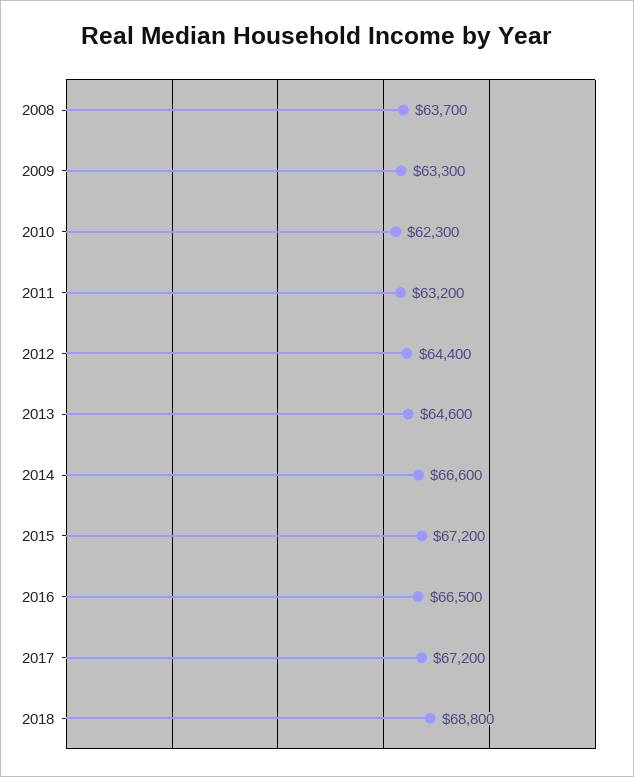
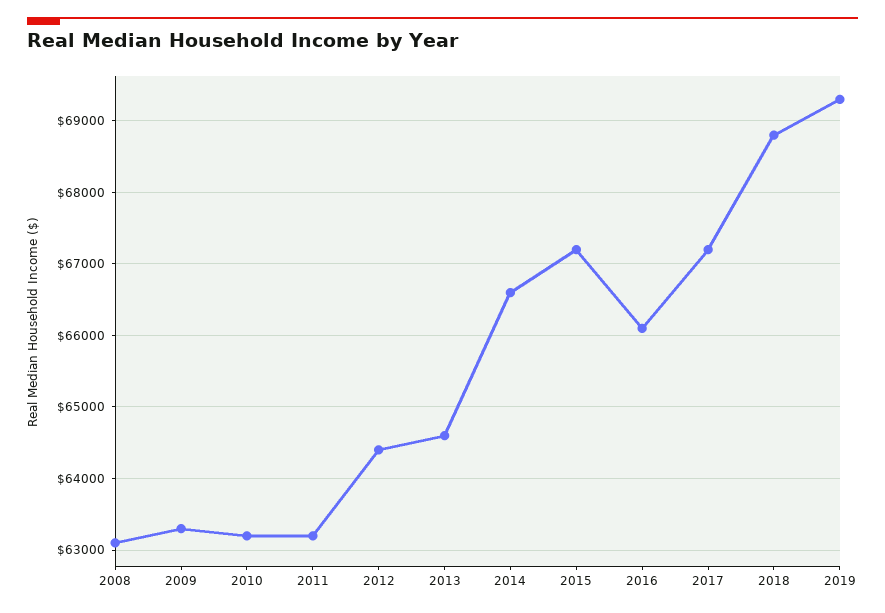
2008: 63700 -> 63100
2010: 62300 -> 63200
2016: 66500 -> 66100
2019: none -> 69300

